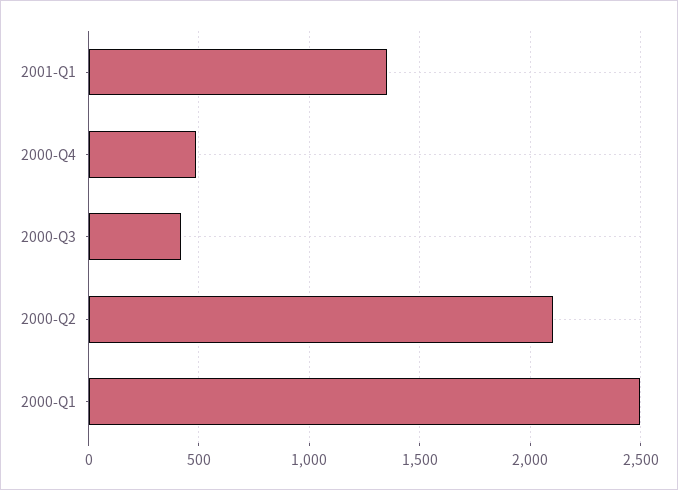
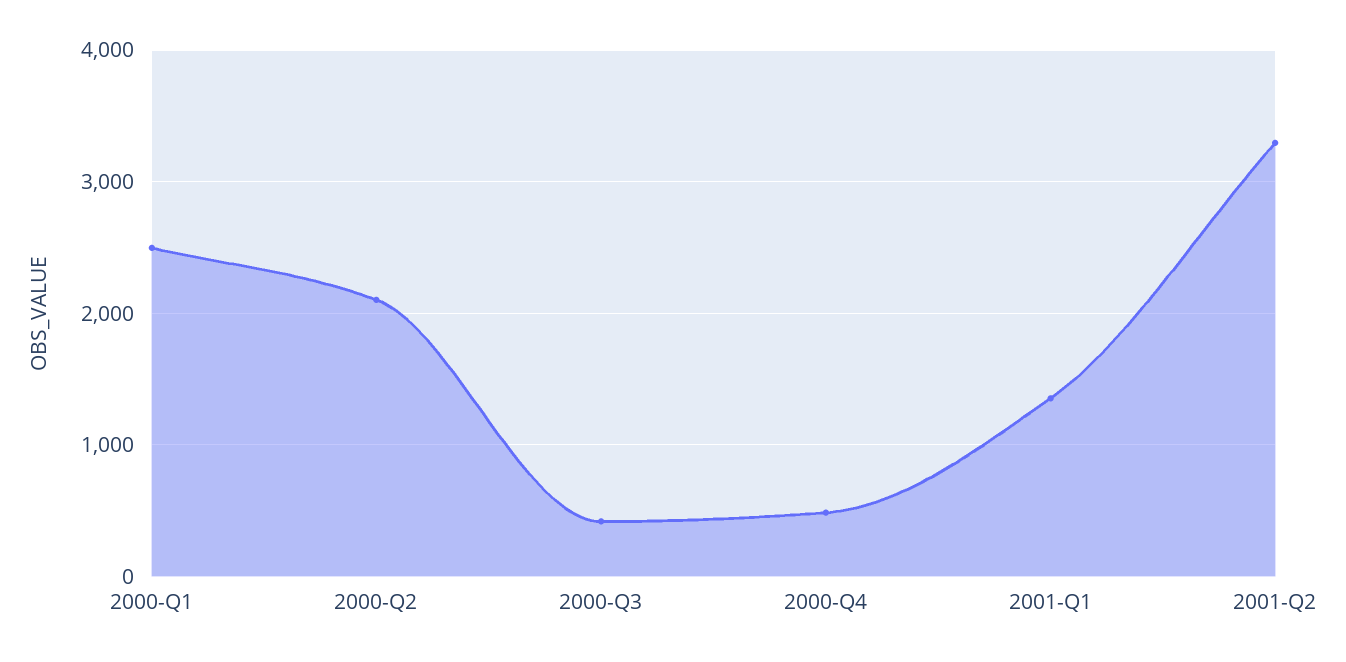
2001-Q2: none -> 3300

